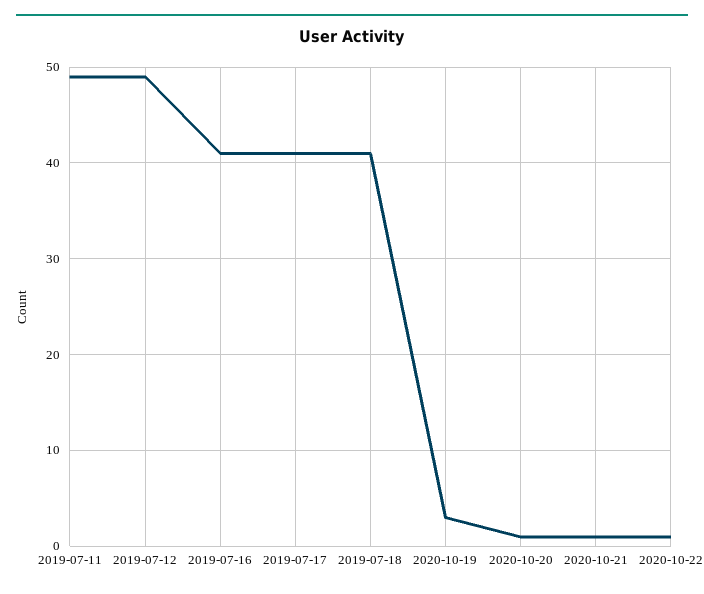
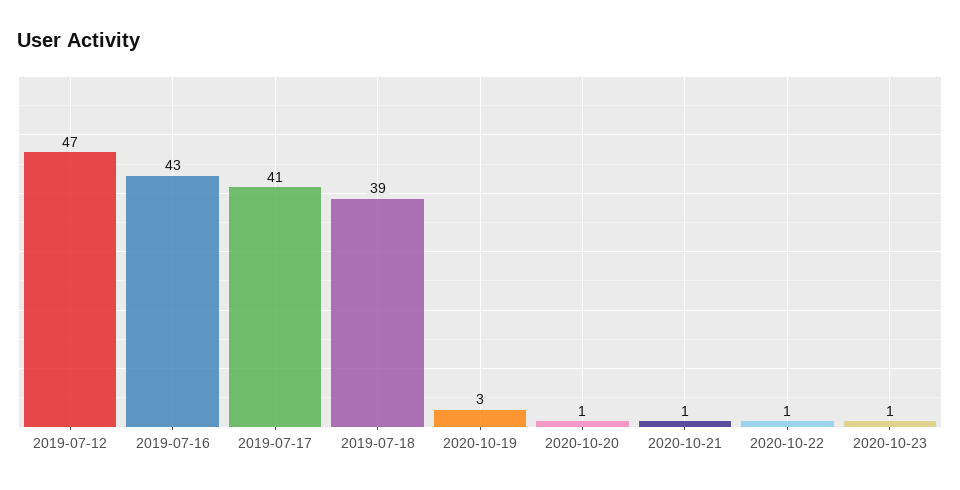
2019-07-11: 49 -> none
2019-07-12: 49 -> 47
2019-07-16: 41 -> 43
2019-07-18: 41 -> 39
2020-10-23: none -> 1

